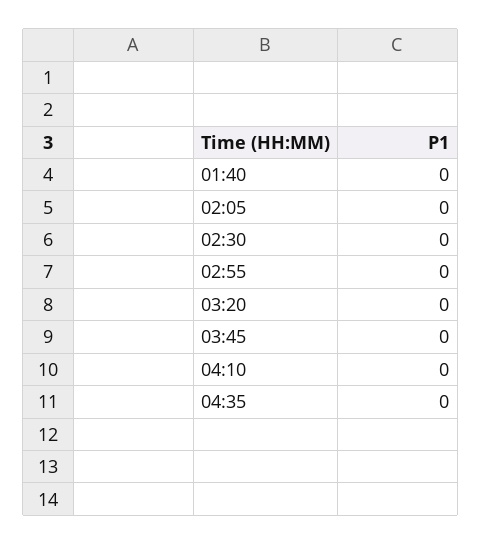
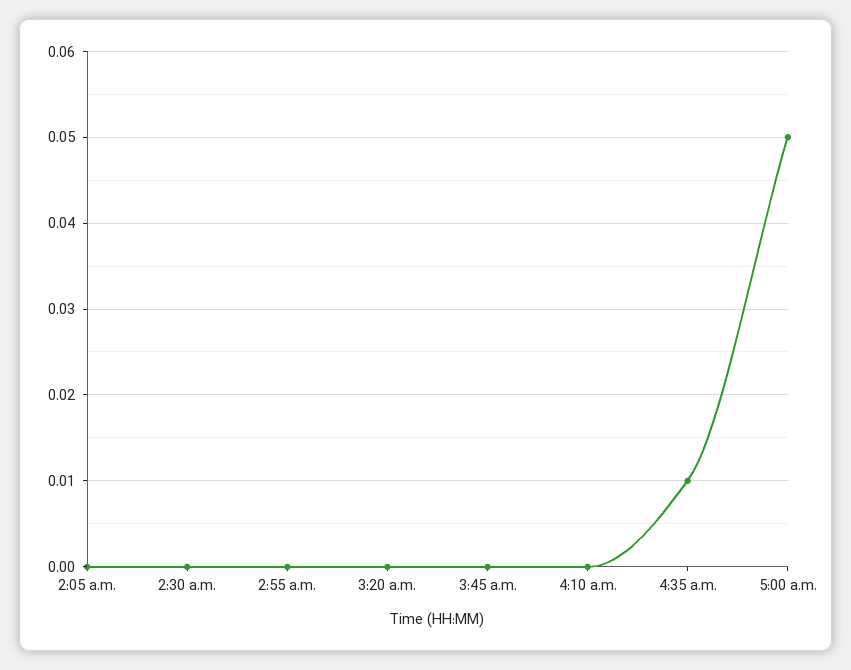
01:40: 0 -> none
04:35: 0 -> 0.01
5:00 a.m.: none -> 0.05

